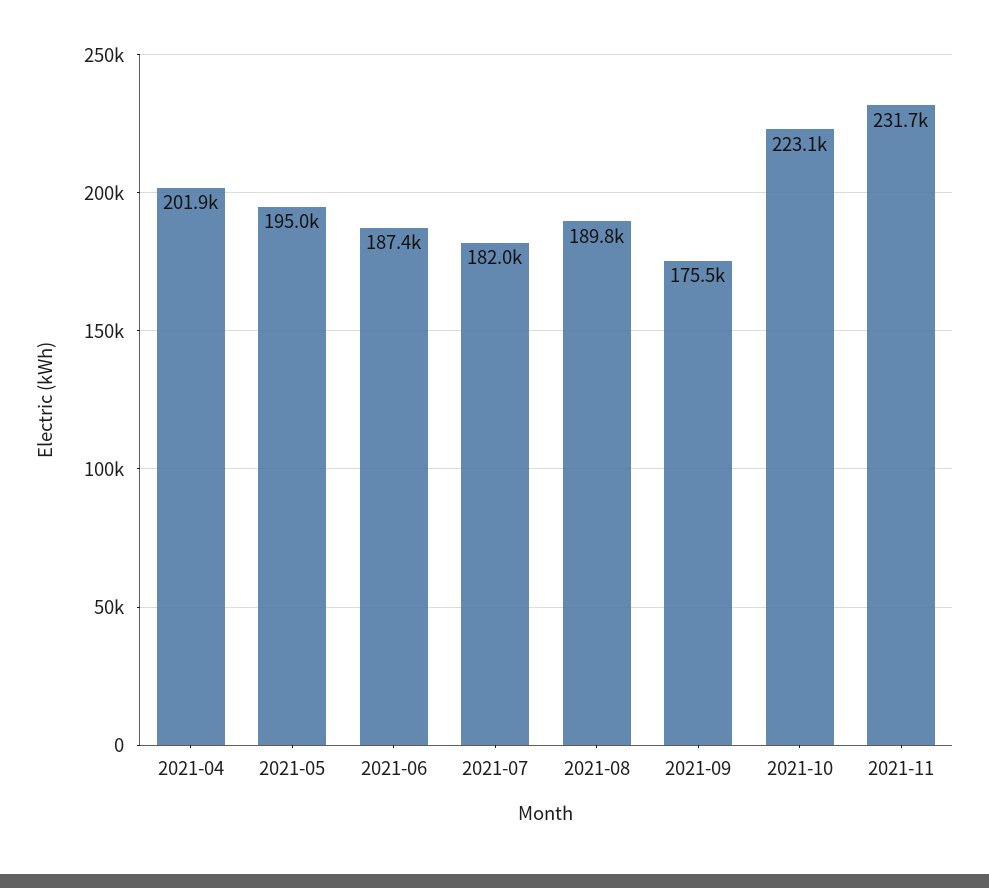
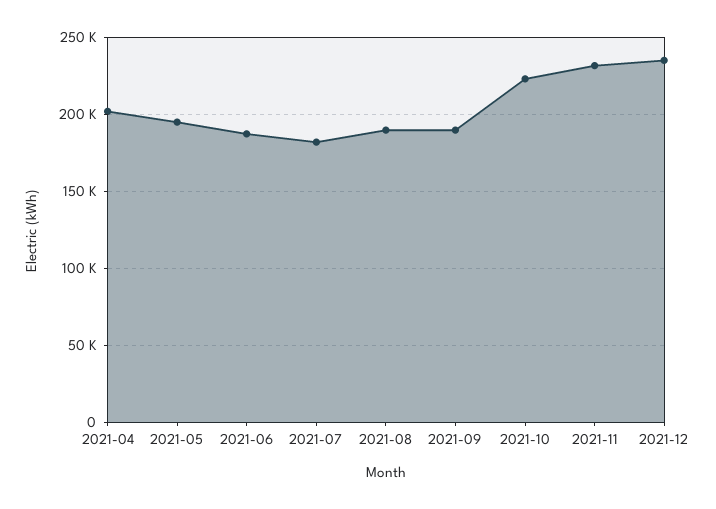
2021-09: 175500 -> 190000
2021-12: none -> 235000

